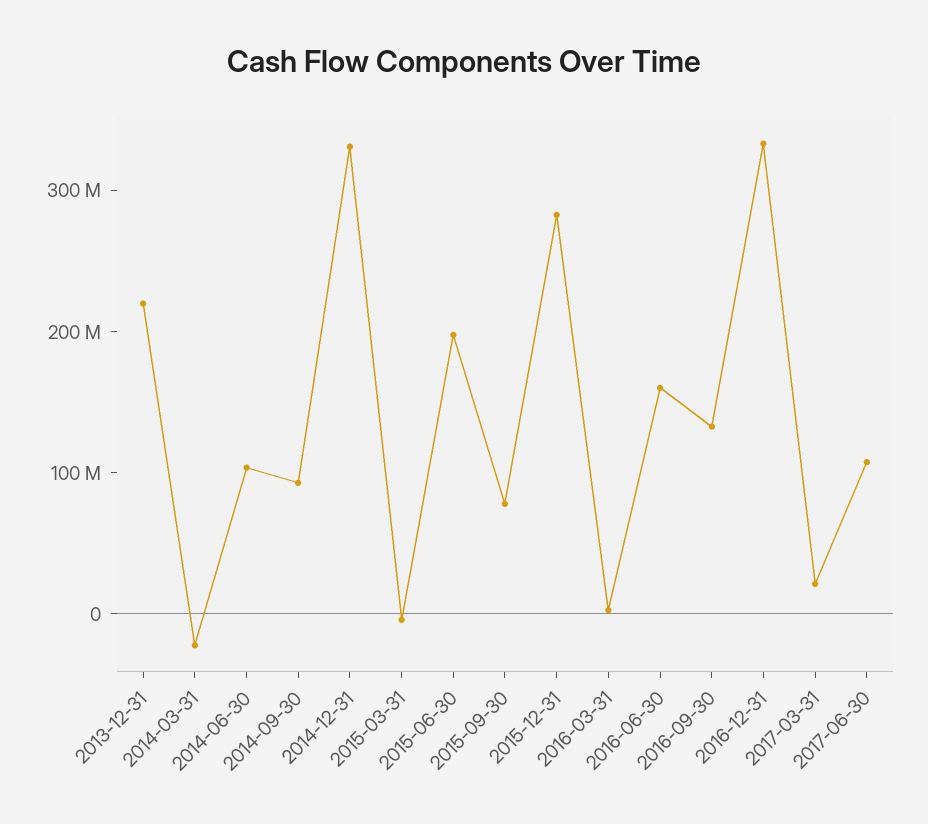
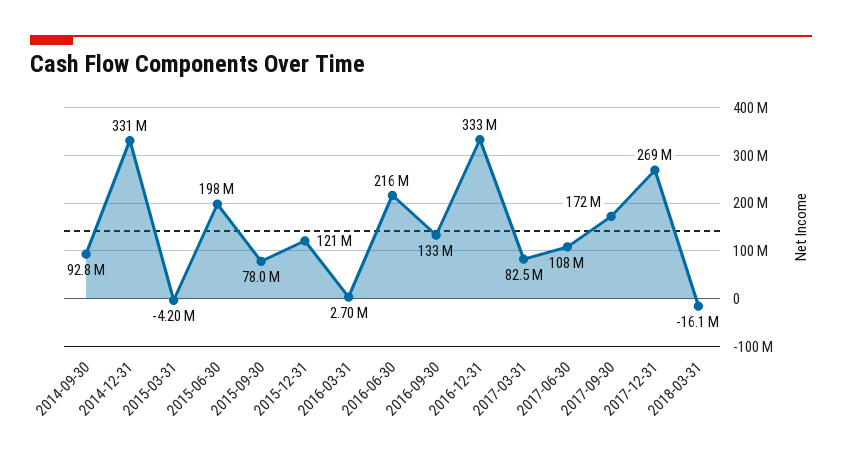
2013-12-31: 220000000 -> none
2014-03-31: -20000000 -> none
2014-06-30: 100000000 -> none
2015-12-31: 280000000 -> 121000000
2016-06-30: 160000000 -> 216000000
2017-03-31: 20000000 -> 82500000
2017-09-30: none -> 172000000
2017-12-31: none -> 269000000
2018-03-31: none -> -16100000

